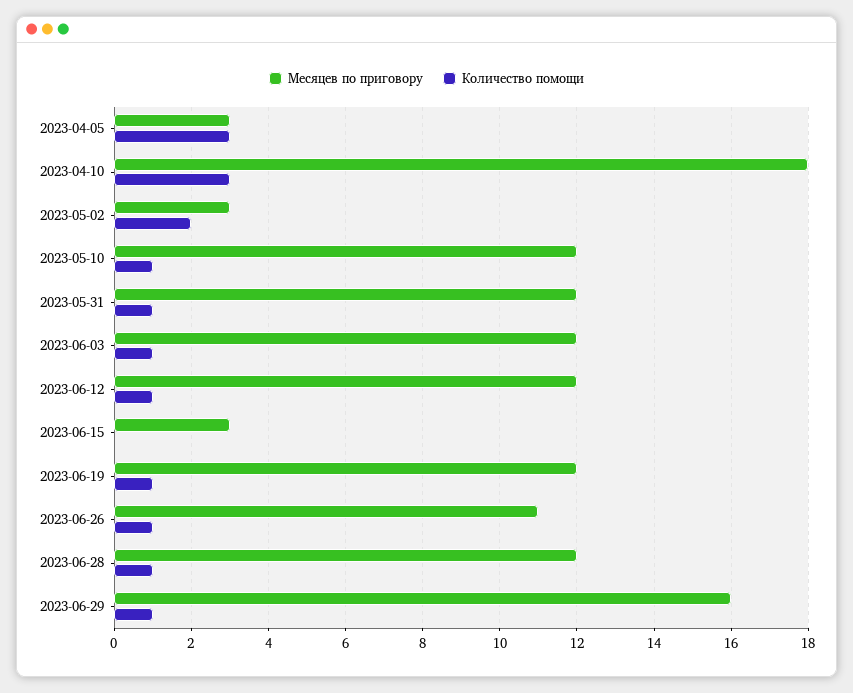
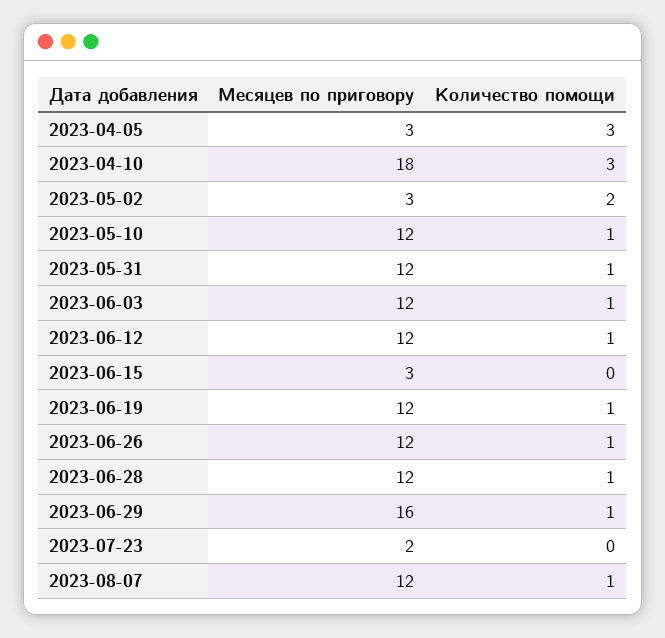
Месяцев по приговору, 2023-06-26: 11 -> 12
Месяцев по приговору, 2023-07-23: none -> 2
Количество помощи, 2023-07-23: none -> 0
Месяцев по приговору, 2023-08-07: none -> 12
Количество помощи, 2023-08-07: none -> 1

